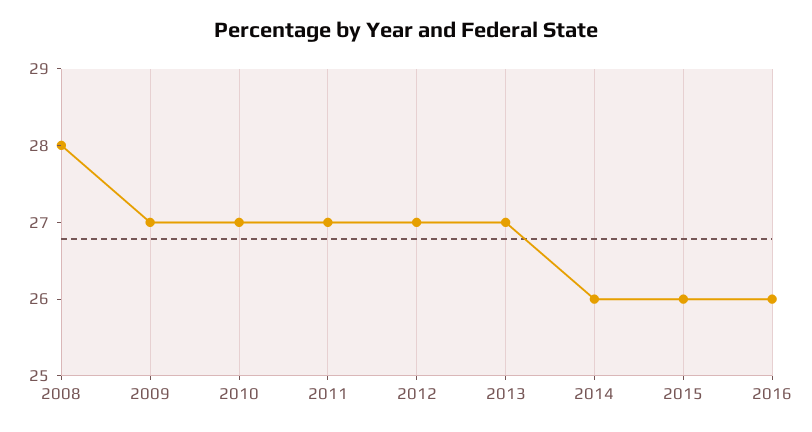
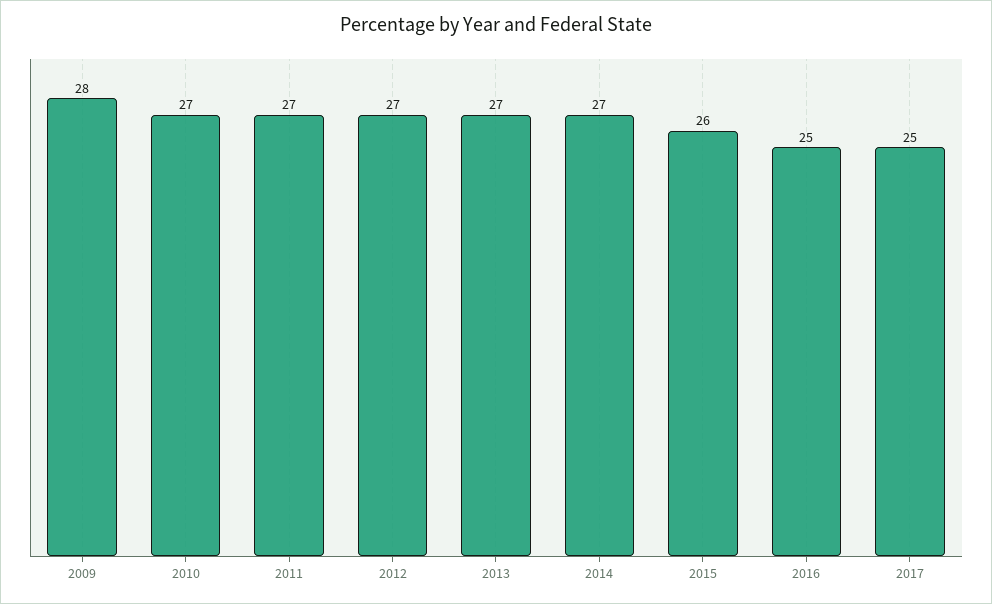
2008: 28 -> none
2009: 27 -> 28
2014: 26 -> 27
2016: 26 -> 25
2017: none -> 25

